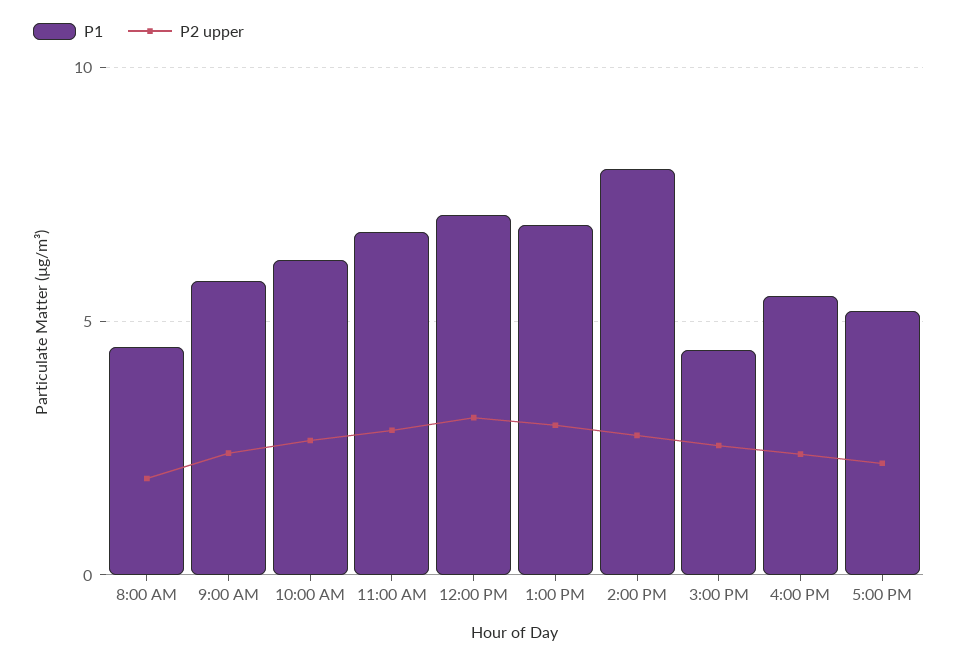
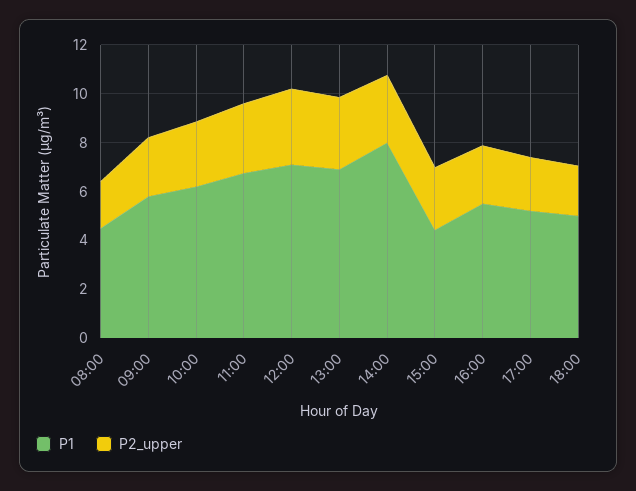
P1, 18:00: none -> 5
P2 upper, 18:00: none -> 2

